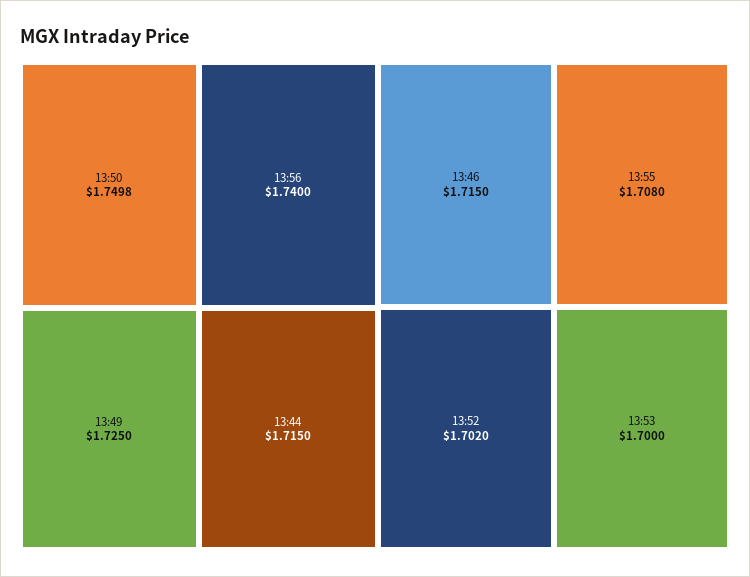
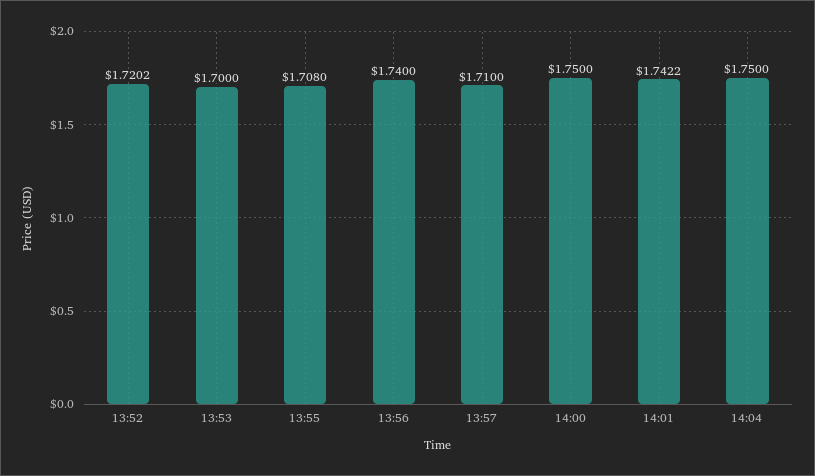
13:50: 1.7498 -> none
13:49: 1.725 -> none
13:44: 1.715 -> none
13:46: 1.715 -> none
13:52: 1.702 -> 1.7202
13:57: none -> 1.71
14:00: none -> 1.75
14:01: none -> 1.7422
14:04: none -> 1.75

